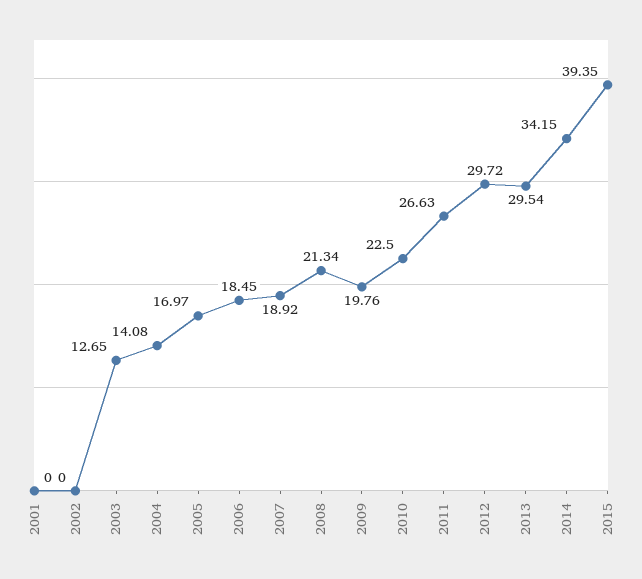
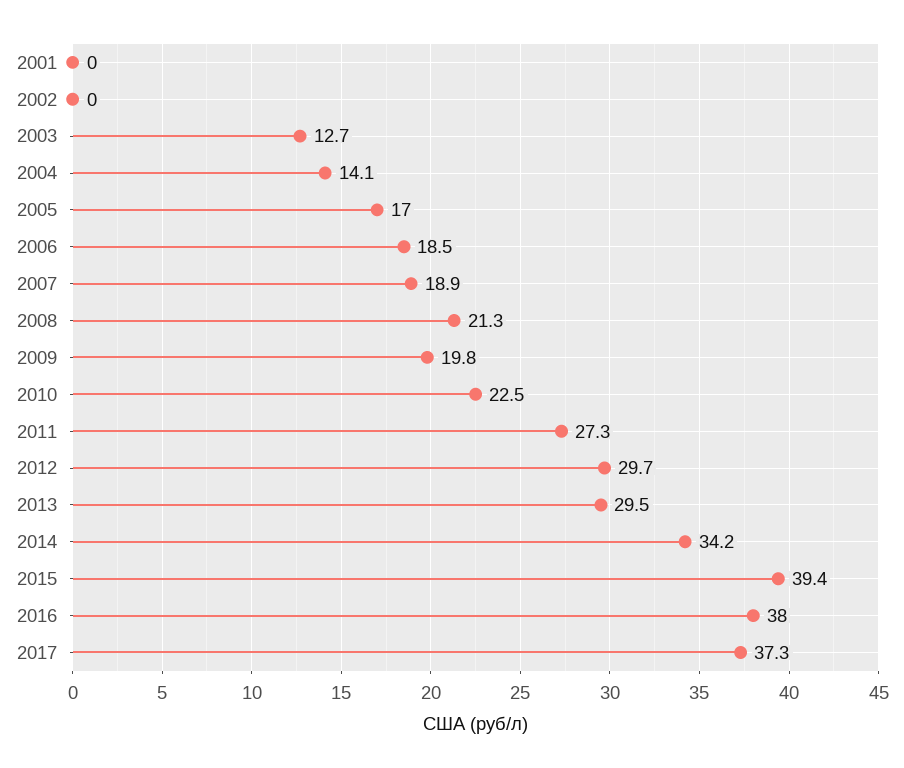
2011: 26.63 -> 27.3
2016: none -> 38
2017: none -> 37.3

